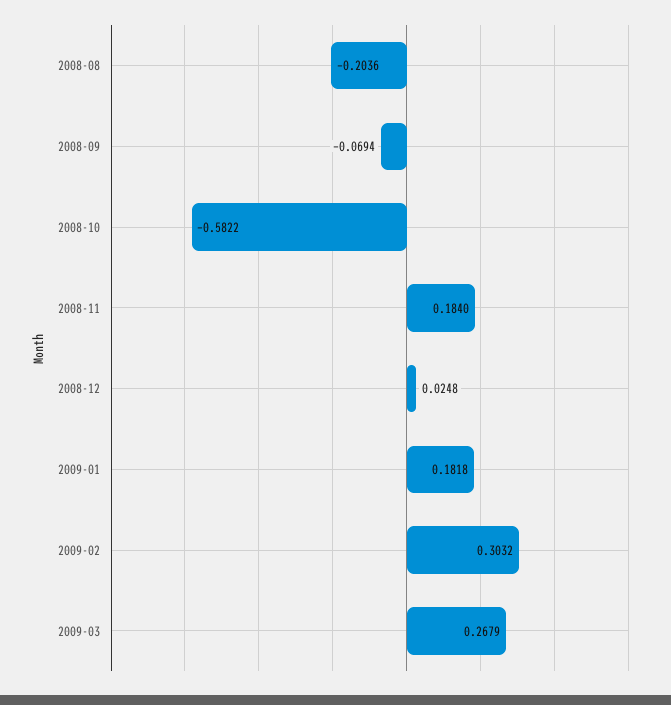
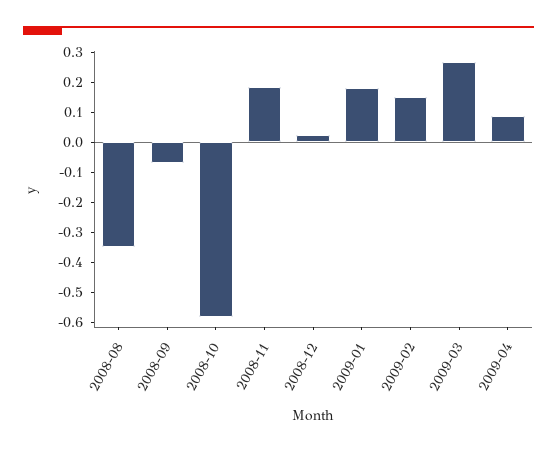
2008-08: -0.2036 -> -0.35
2009-02: 0.3032 -> 0.15
2009-04: none -> 0.1

